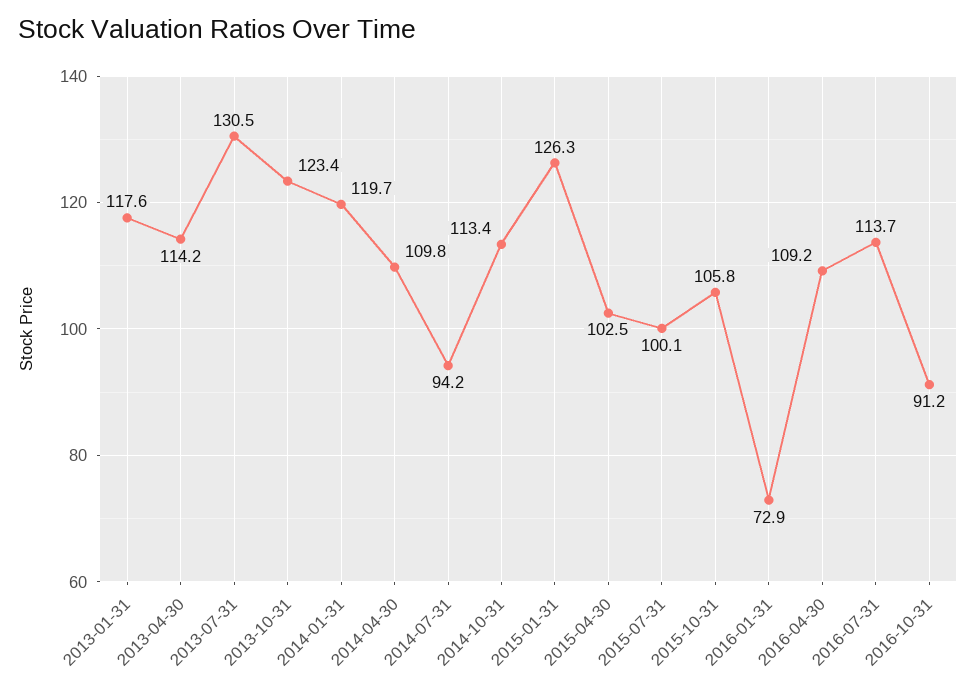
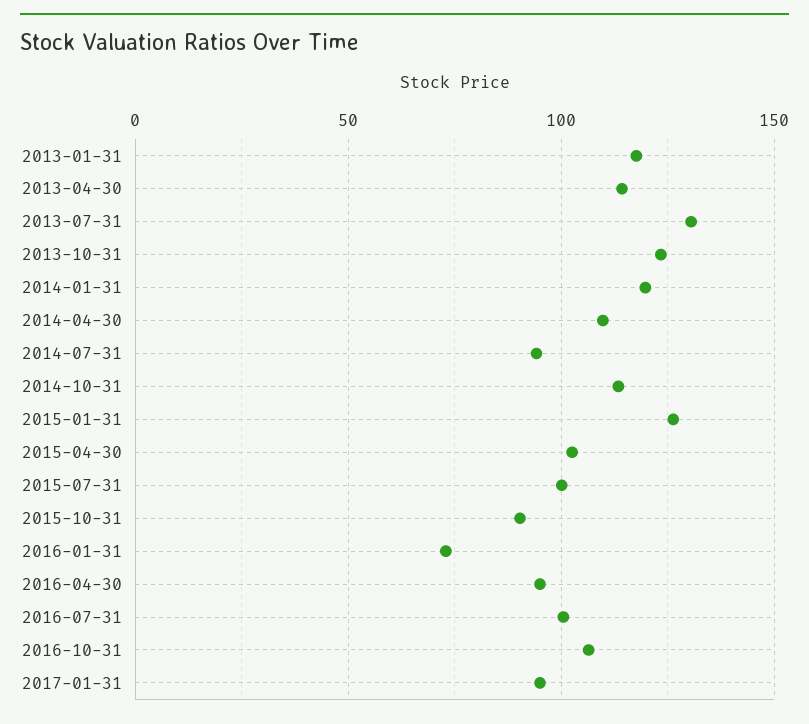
2015-10-31: 105.8 -> 90
2016-04-30: 109.2 -> 95
2016-07-31: 113.7 -> 100
2016-10-31: 91.2 -> 105
2017-01-31: none -> 95

